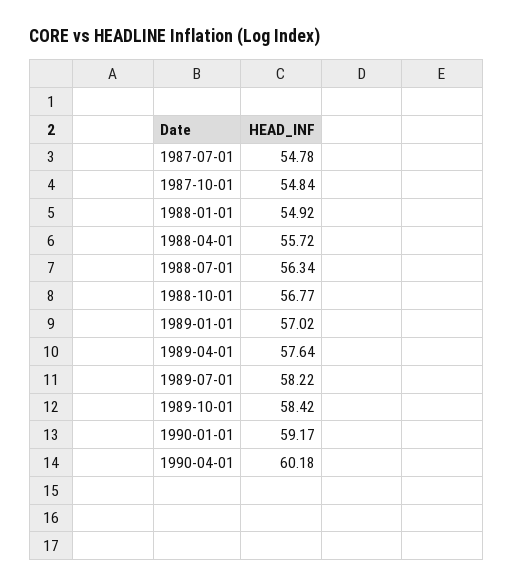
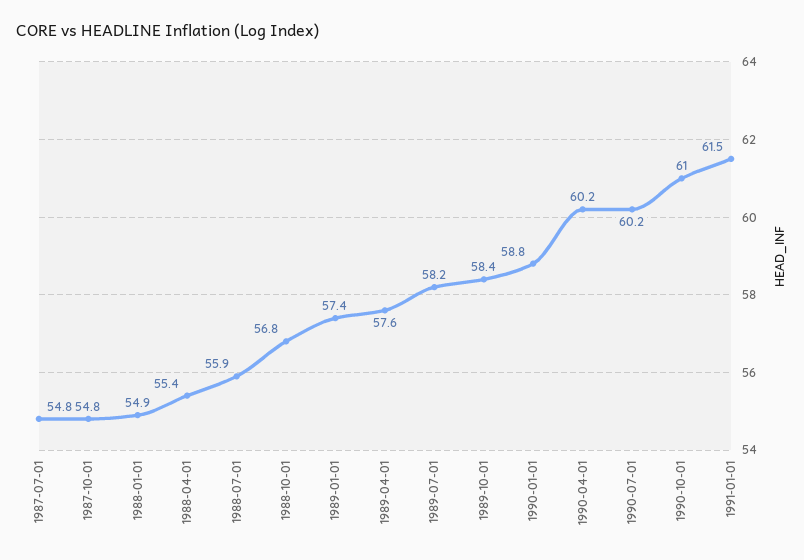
1988-04-01: 55.72 -> 55.4
1988-07-01: 56.34 -> 55.9
1989-01-01: 57.02 -> 57.4
1990-01-01: 59.17 -> 58.8
1990-07-01: none -> 60.2
1990-10-01: none -> 61
1991-01-01: none -> 61.5

